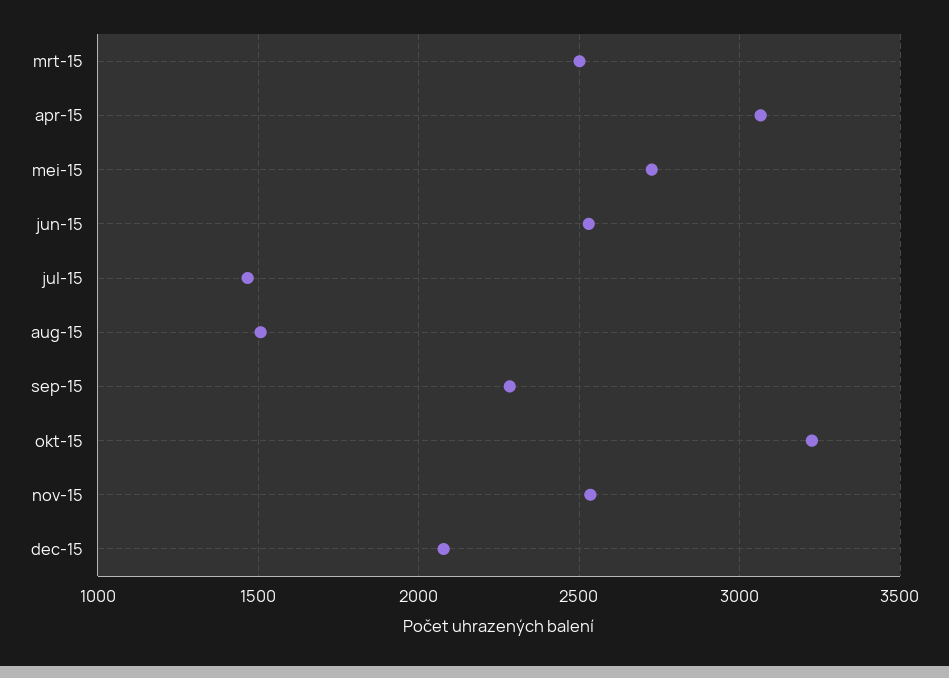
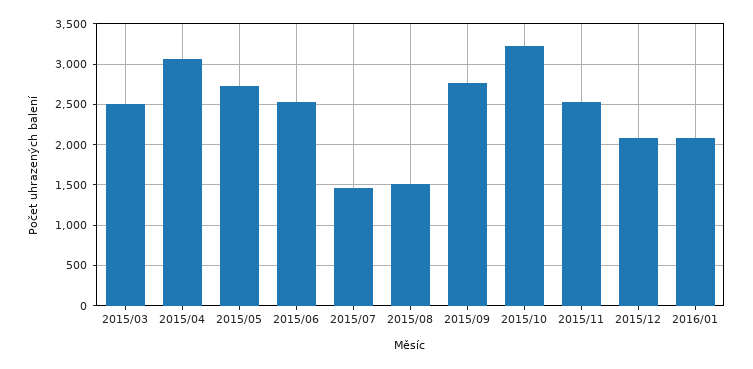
sep-15: 2300 -> 2800
2016/01: none -> 2100

